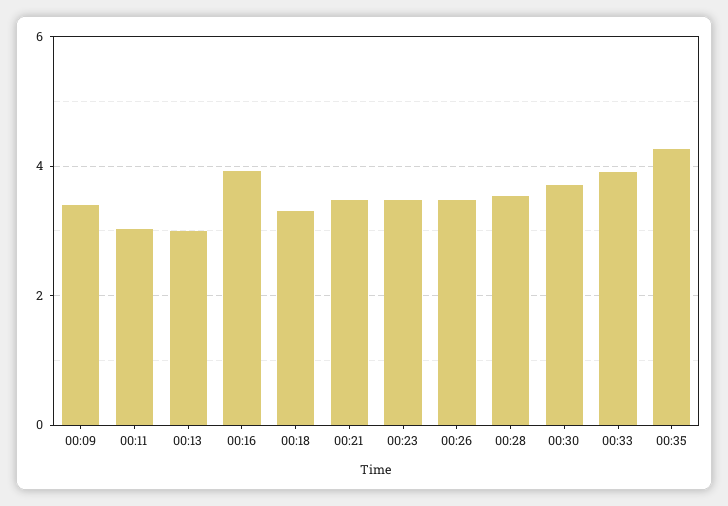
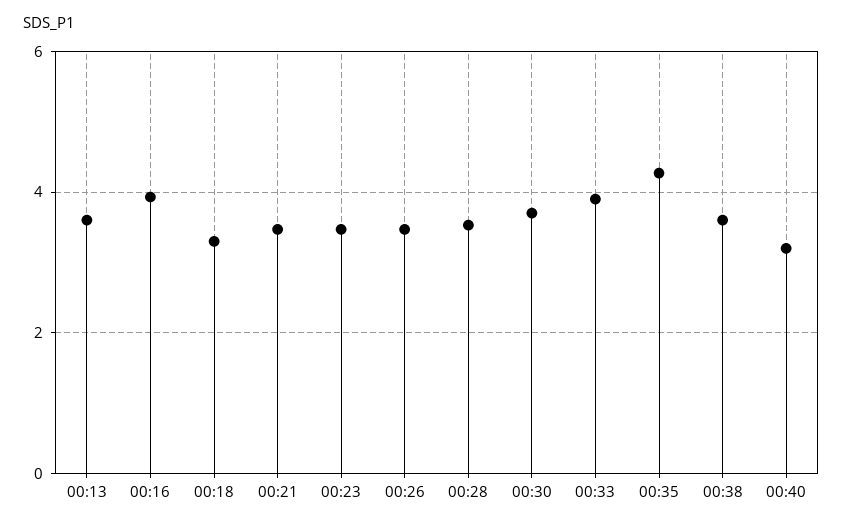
00:09: 3.4 -> none
00:11: 3 -> none
00:13: 3 -> 3.6
00:38: none -> 3.6
00:40: none -> 3.2

